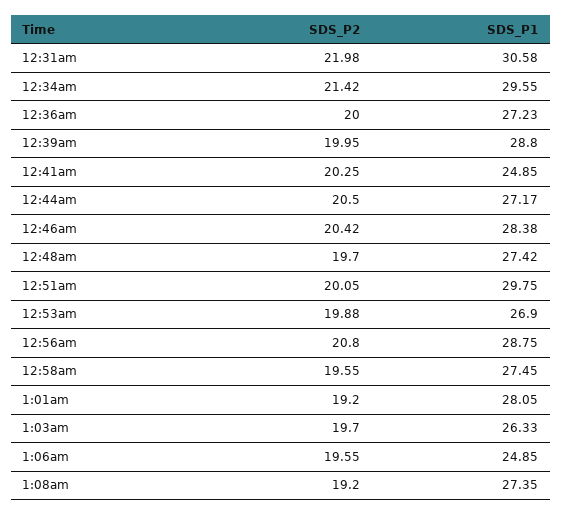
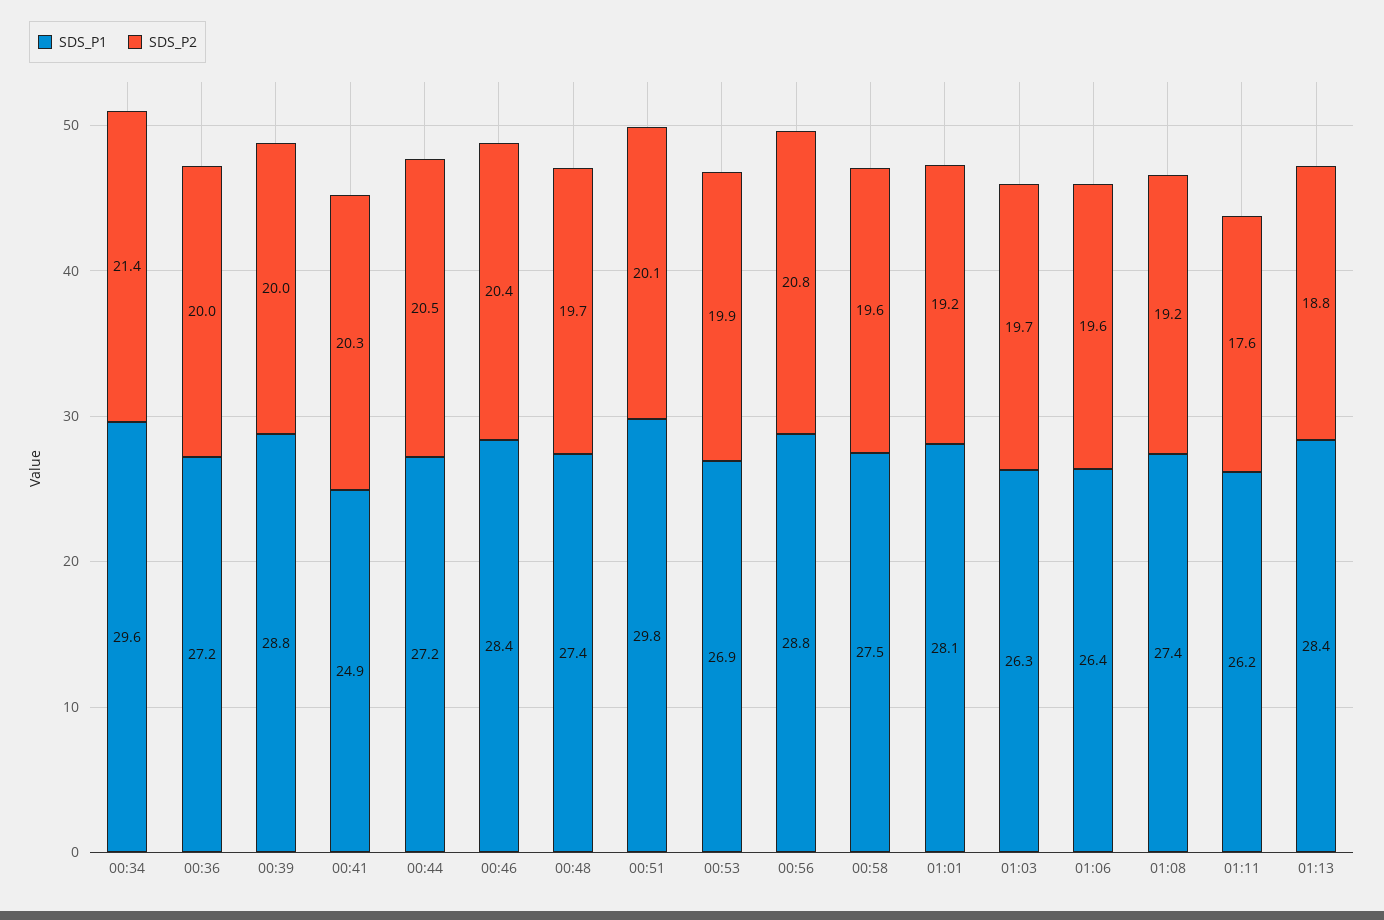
SDS_P2, 12:31am: 21.98 -> none
SDS_P1, 12:31am: 30.58 -> none
SDS_P1, 1:06am: 24.85 -> 26.4
SDS_P1, 01:11: none -> 26.2
SDS_P2, 01:11: none -> 17.6
SDS_P1, 01:13: none -> 28.4
SDS_P2, 01:13: none -> 18.8

